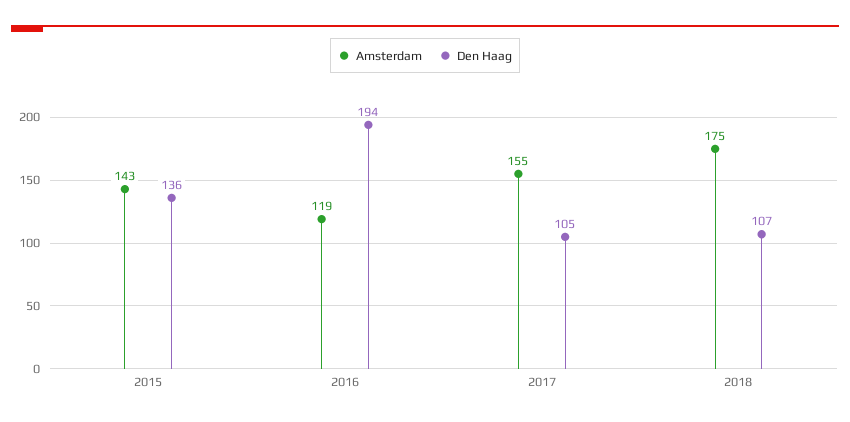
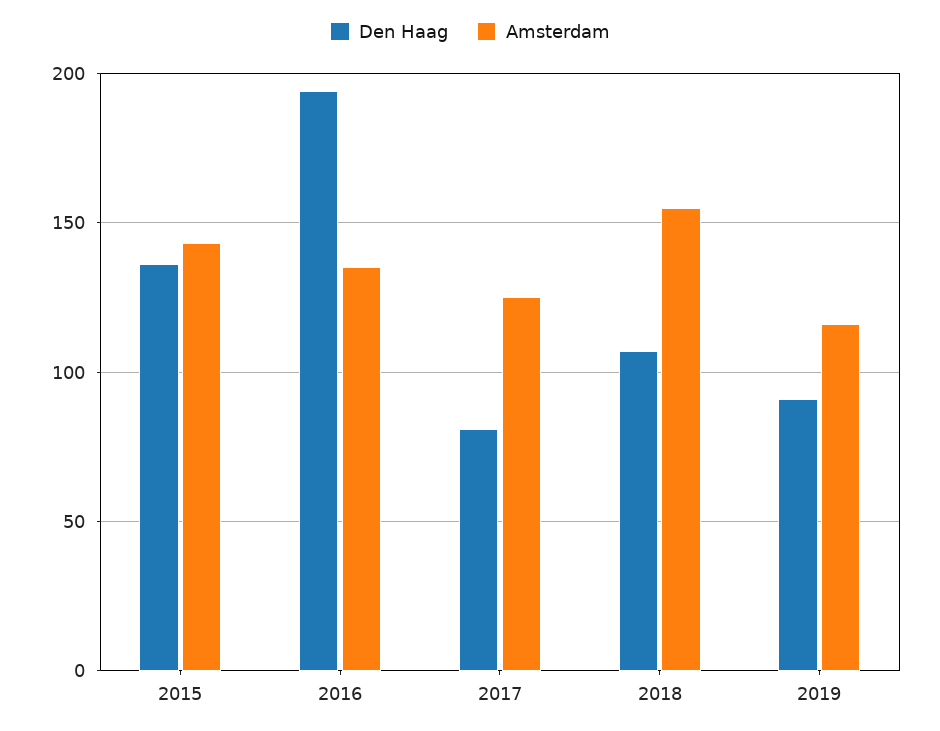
Amsterdam, 2016: 119 -> 135
Amsterdam, 2017: 155 -> 125
Den Haag, 2017: 105 -> 80
Amsterdam, 2018: 175 -> 155
Den Haag, 2019: none -> 90
Amsterdam, 2019: none -> 115

